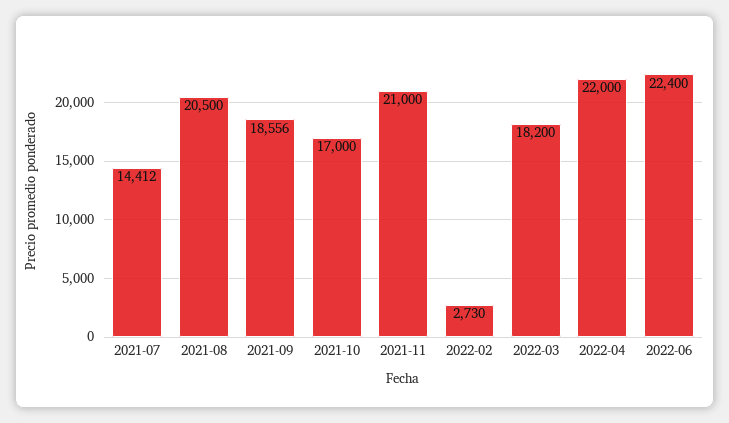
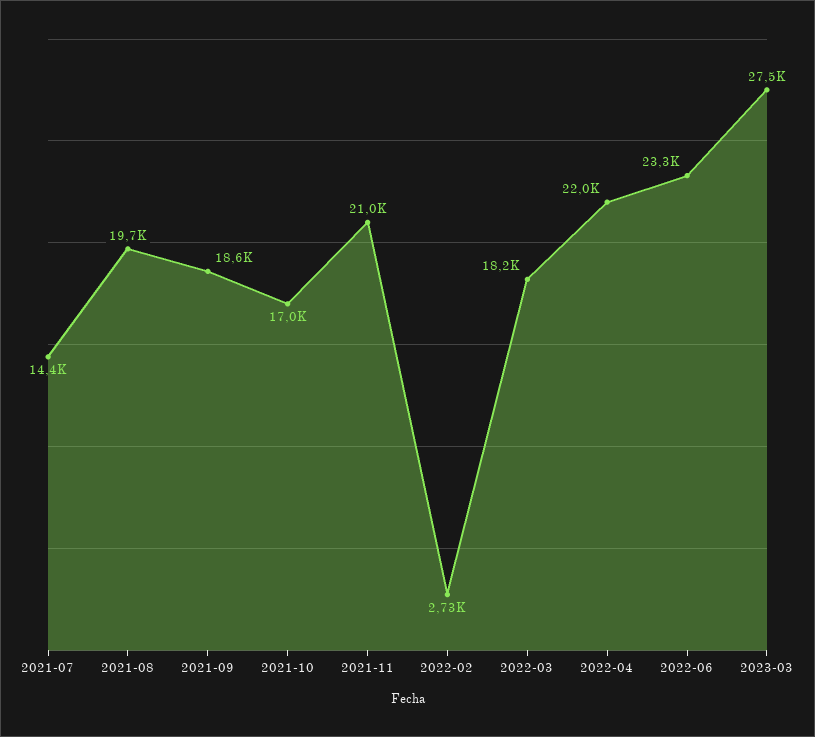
2021-08: 20500 -> 19700
2022-06: 22400 -> 23300
2023-03: none -> 27500

